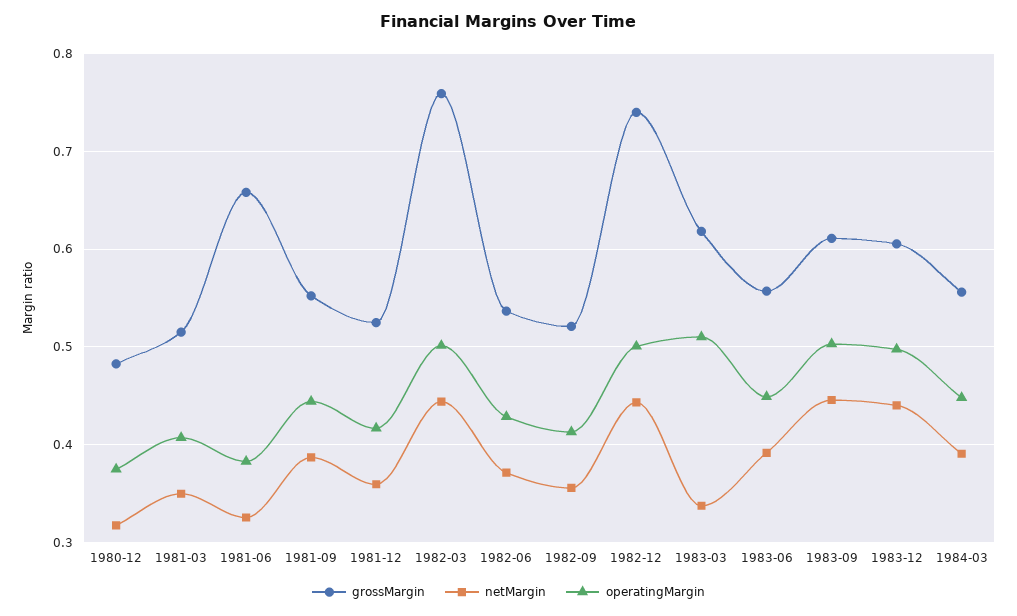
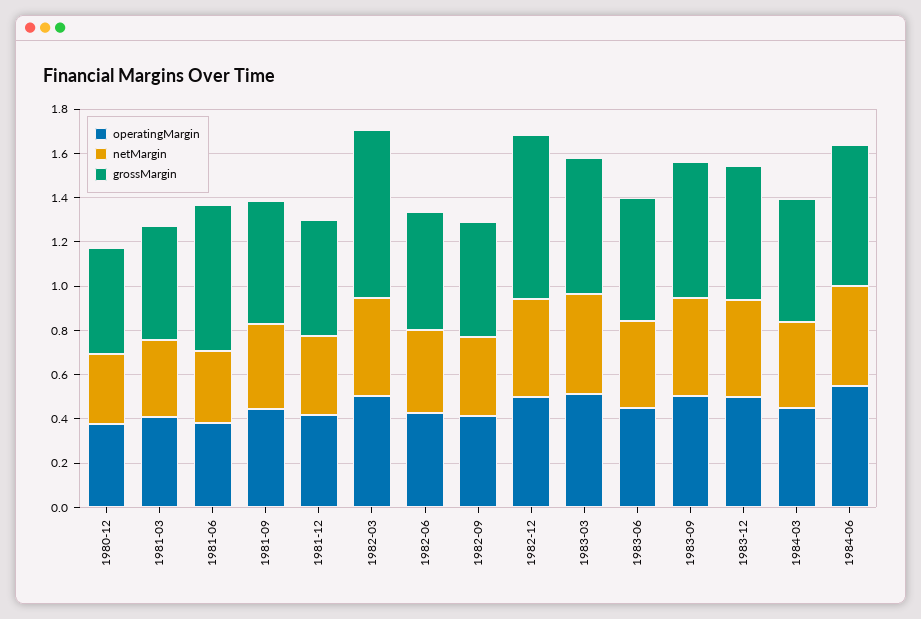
netMargin, 1983-03: 0.34 -> 0.45
operatingMargin, 1984-06: none -> 0.55
netMargin, 1984-06: none -> 0.45
grossMargin, 1984-06: none -> 0.65

